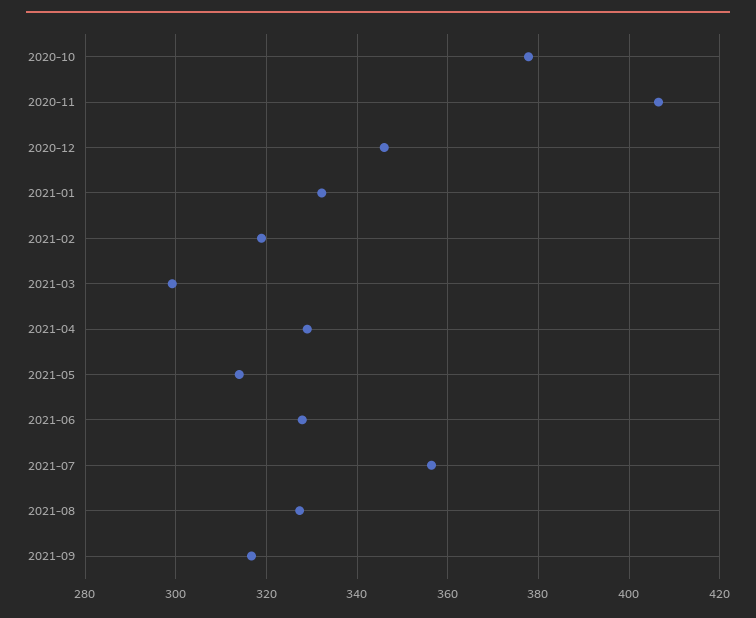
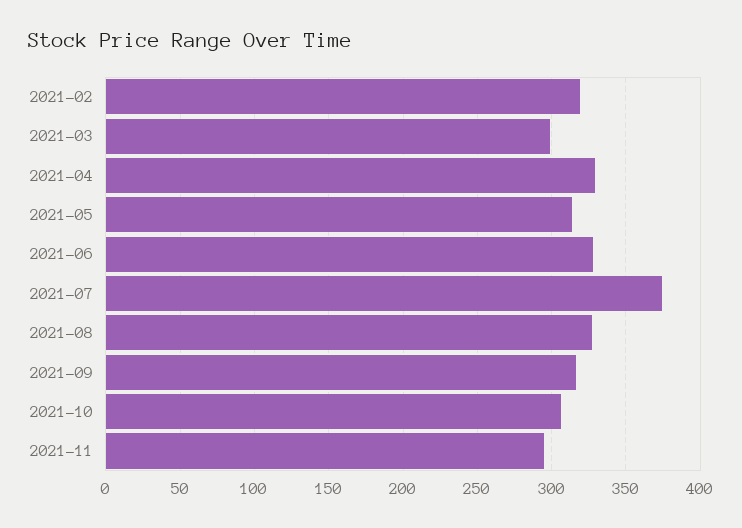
2020-10: 378 -> none
2020-11: 406 -> none
2020-12: 346 -> none
2021-01: 332 -> none
2021-07: 356 -> 375
2021-10: none -> 305
2021-11: none -> 295

